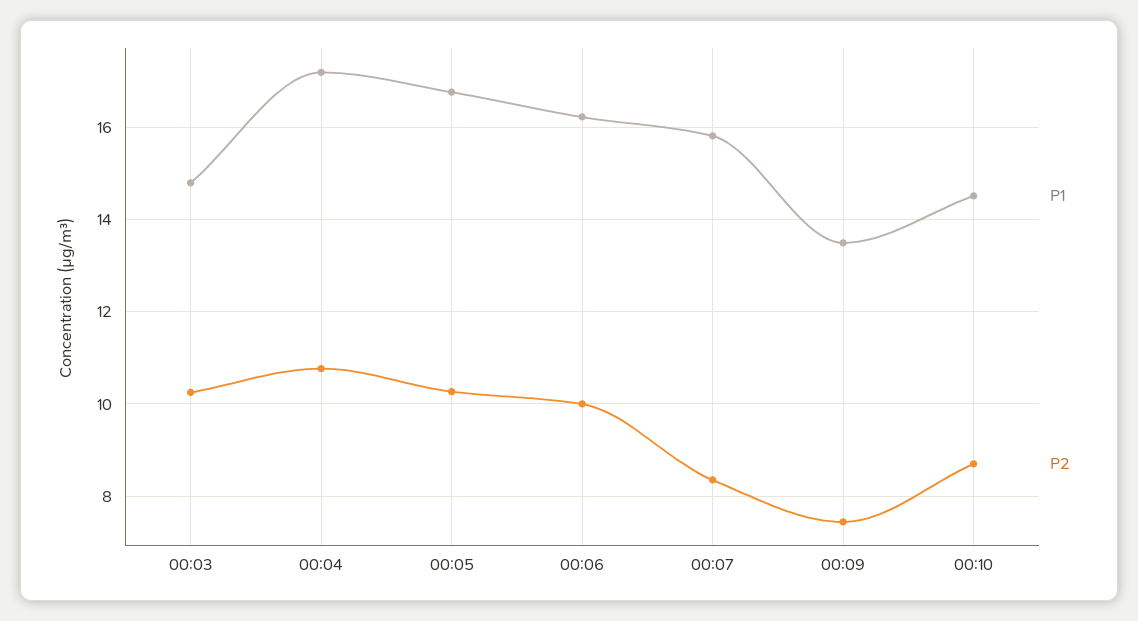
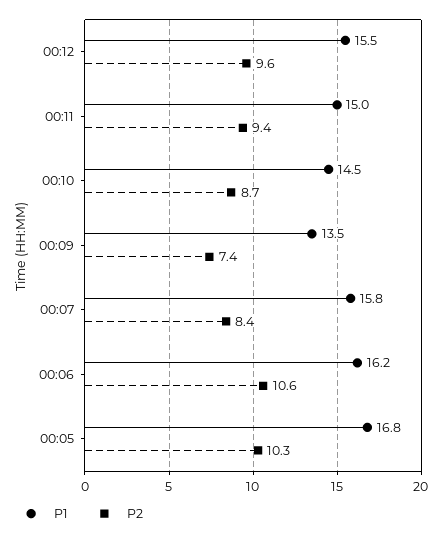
P1, 00:03: 14.8 -> none
P2, 00:03: 10.2 -> none
P1, 00:04: 17.2 -> none
P2, 00:04: 10.8 -> none
P2, 00:06: 10 -> 10.6
P1, 00:12: none -> 15.5
P2, 00:12: none -> 9.6
P1, 00:11: none -> 15
P2, 00:11: none -> 9.4

